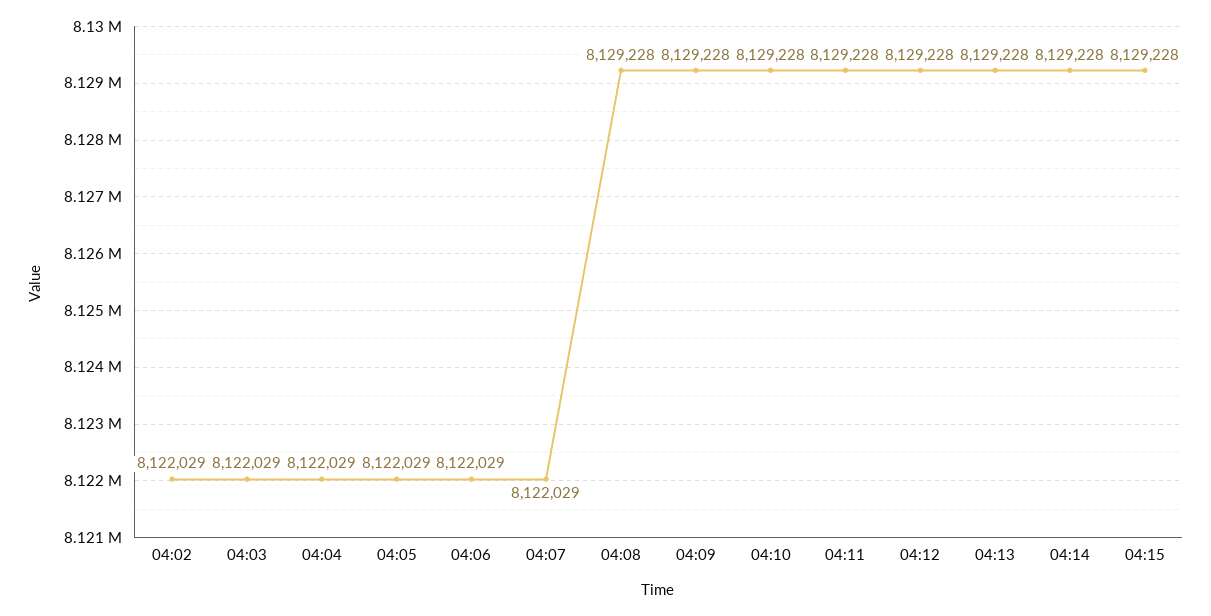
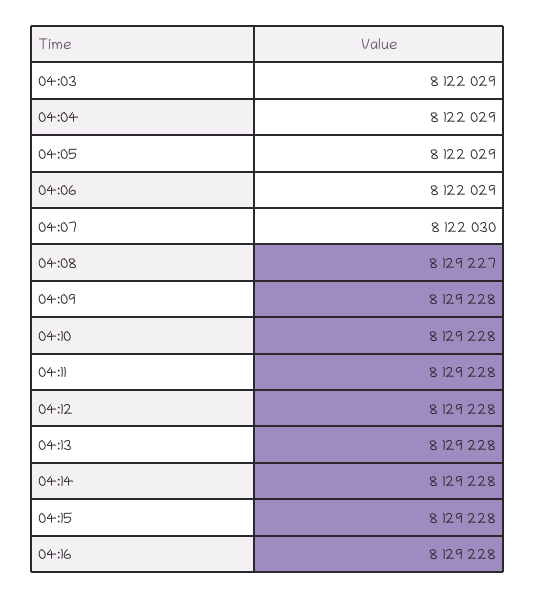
04:02: 8122029 -> none
04:07: 8122029 -> 8122030
04:08: 8129228 -> 8129227
04:16: none -> 8129228

